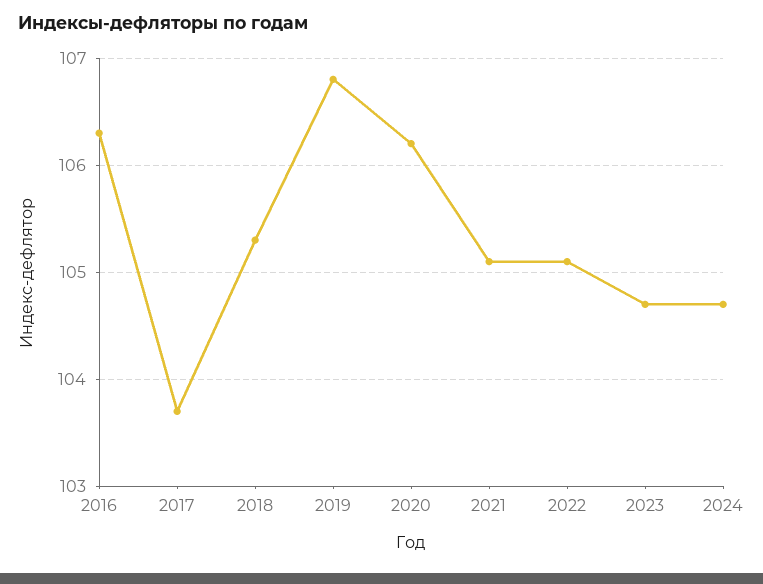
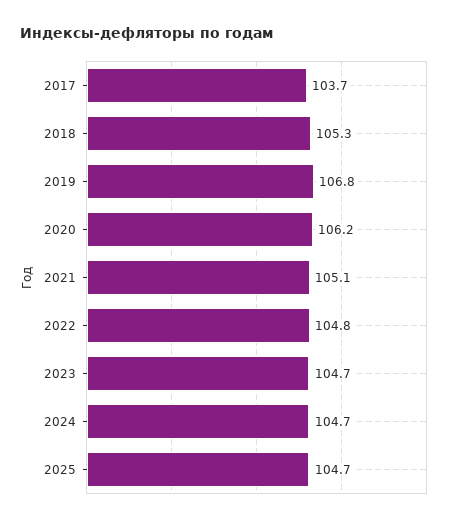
2016: 106.3 -> none
2022: 105.1 -> 104.8
2025: none -> 104.7

